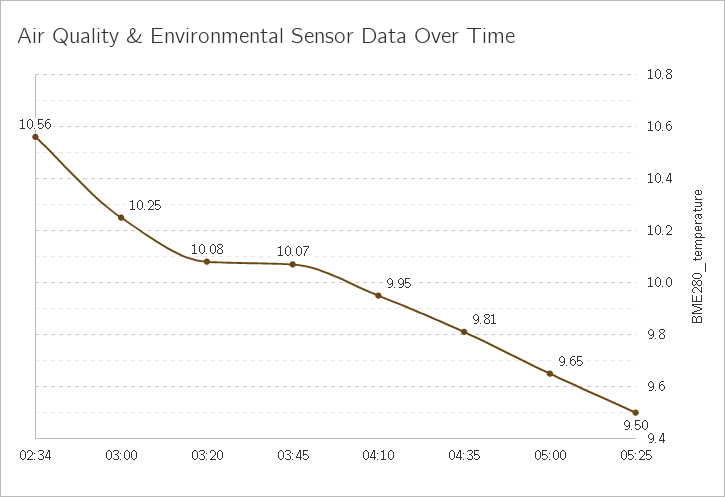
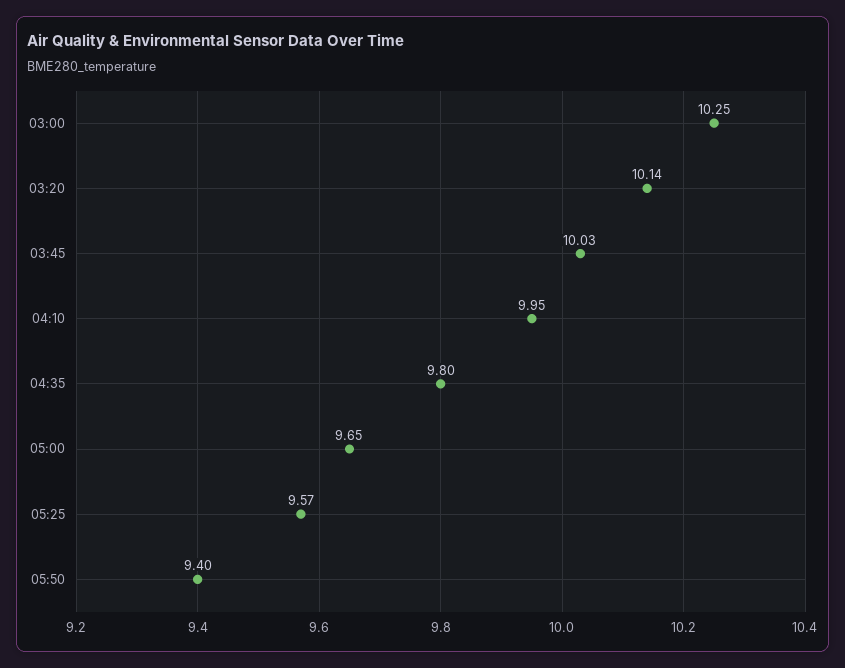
02:34: 10.56 -> none
03:20: 10.08 -> 10.14
03:45: 10.07 -> 10.03
04:35: 9.81 -> 9.8
05:25: 9.5 -> 9.57
05:50: none -> 9.4

